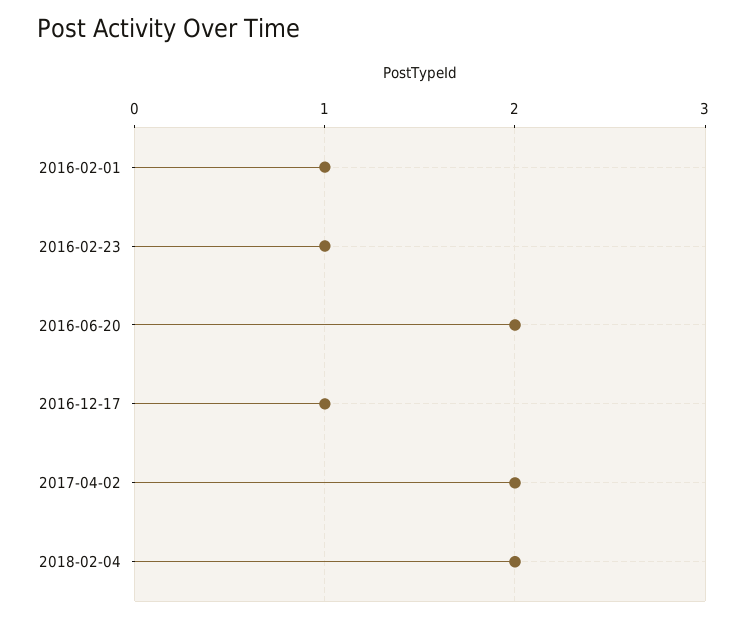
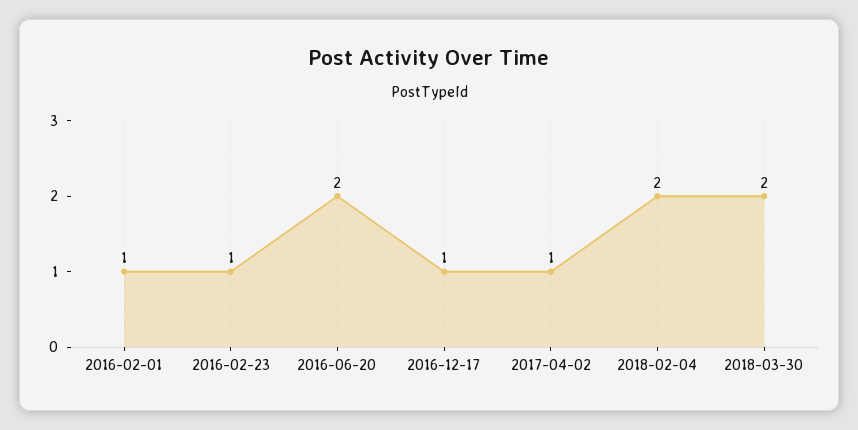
2017-04-02: 2 -> 1
2018-03-30: none -> 2

